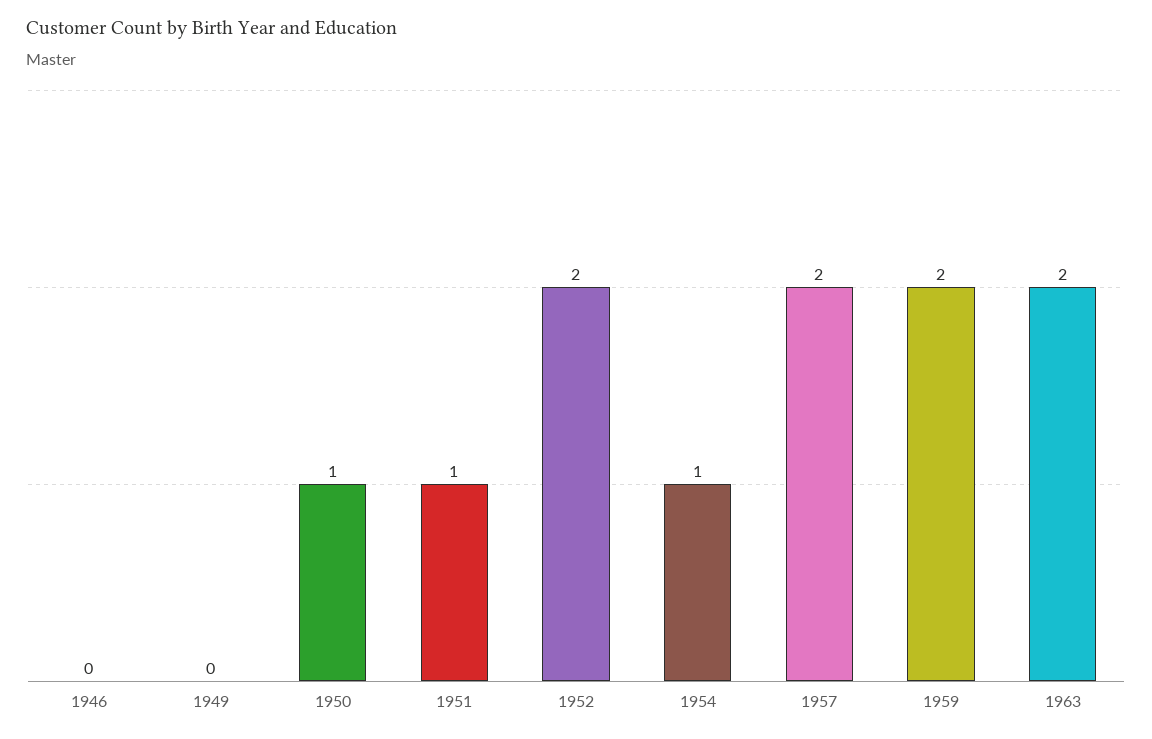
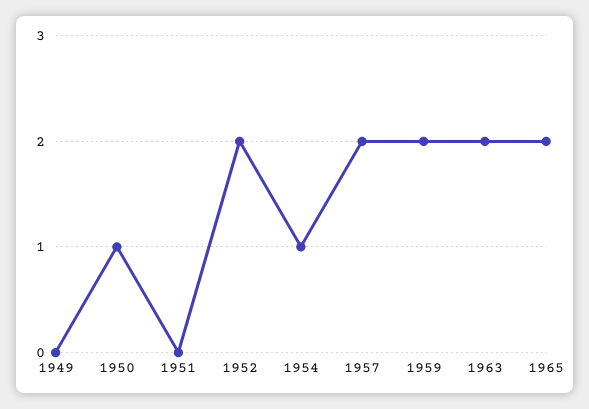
1946: 0 -> none
1951: 1 -> 0
1965: none -> 2

